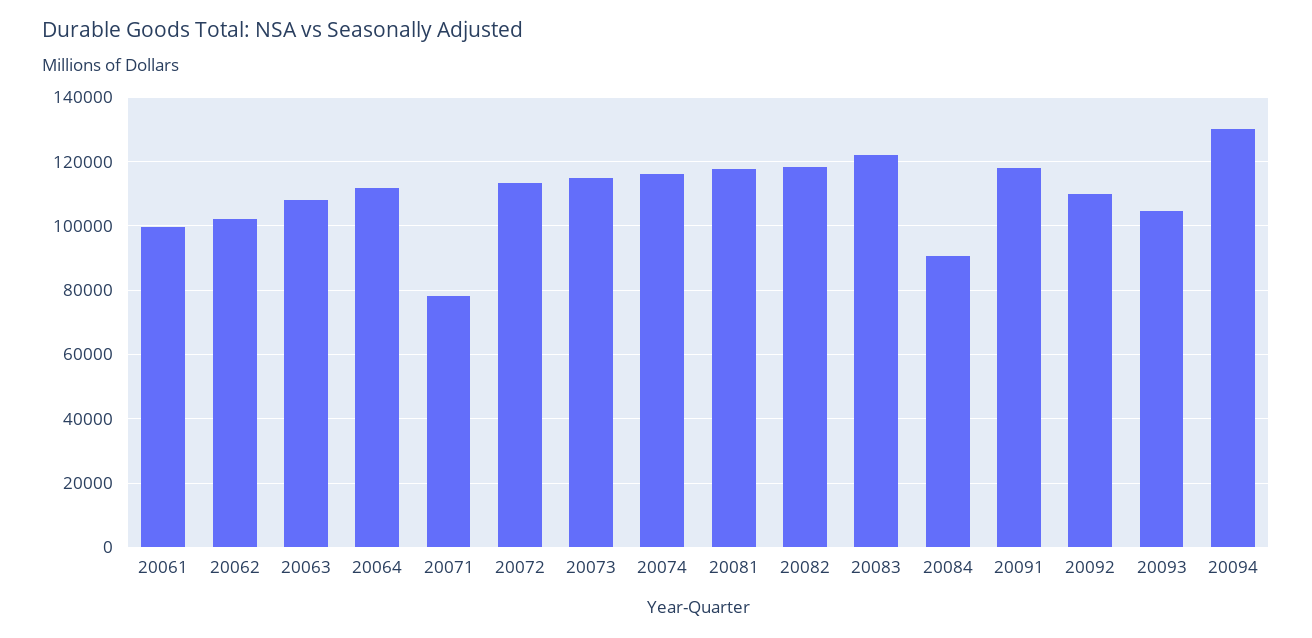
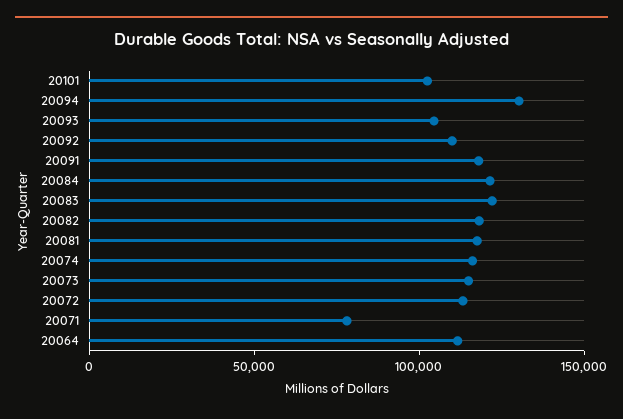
20061: 100000 -> none
20062: 102000 -> none
20063: 108000 -> none
20084: 90000 -> 120000
20101: none -> 100000

